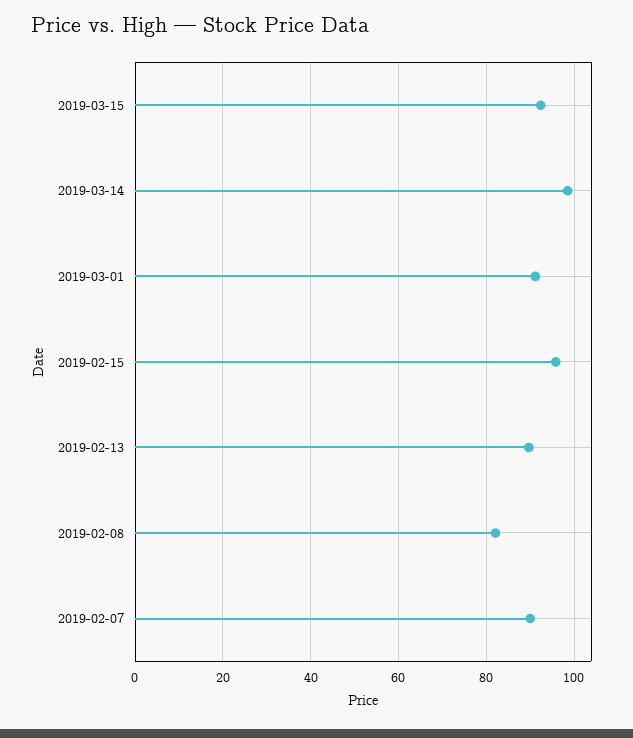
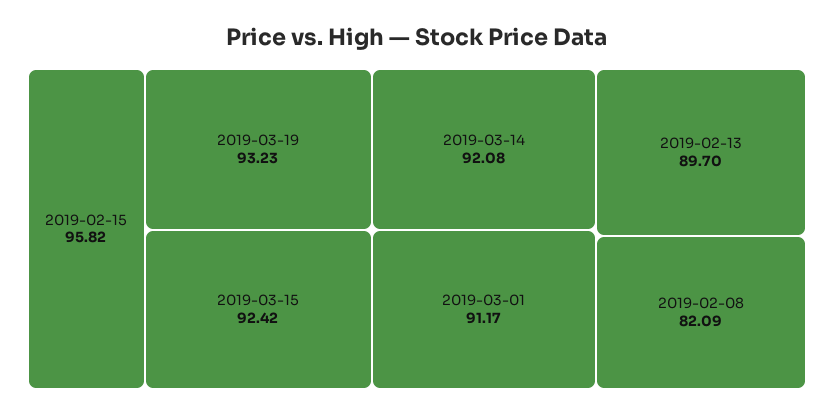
2019-03-14: 98 -> 92.08
2019-02-07: 90 -> none
2019-03-19: none -> 93.23

